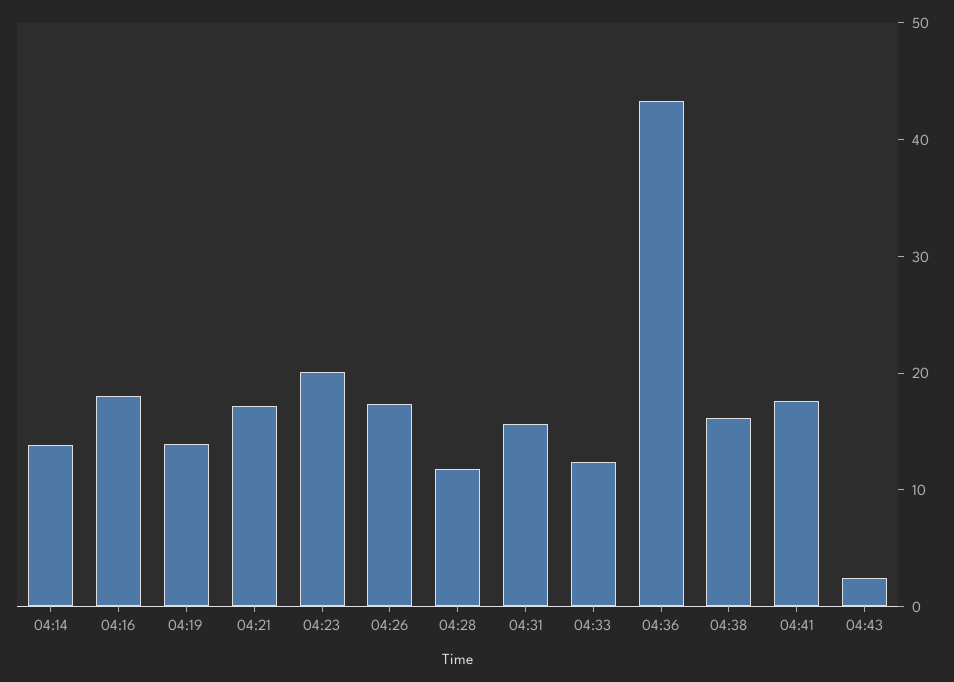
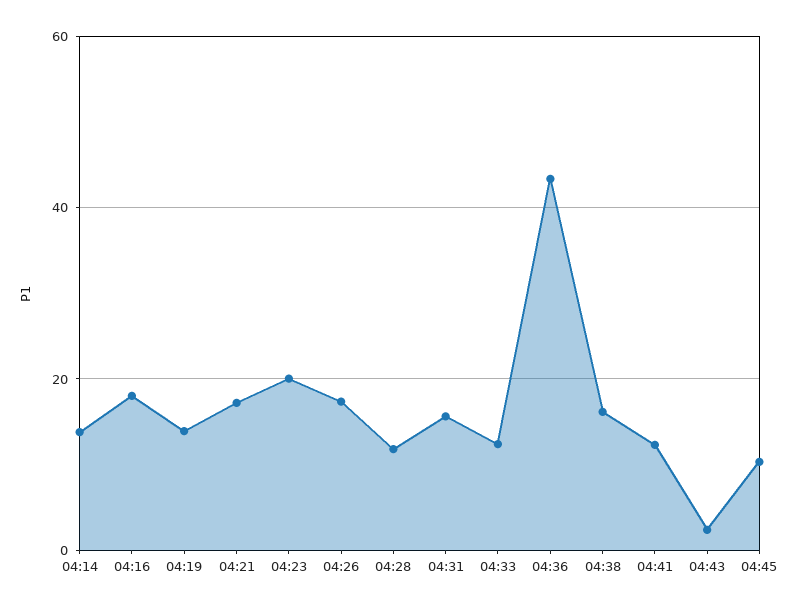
04:41: 18 -> 12
04:45: none -> 10

